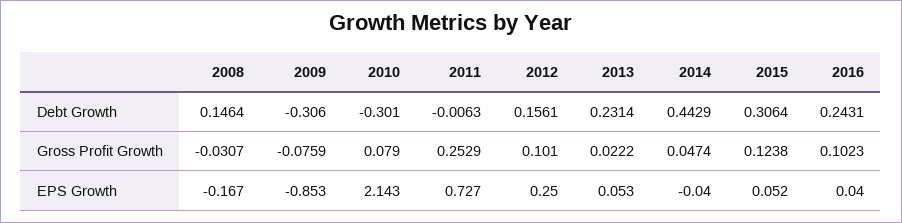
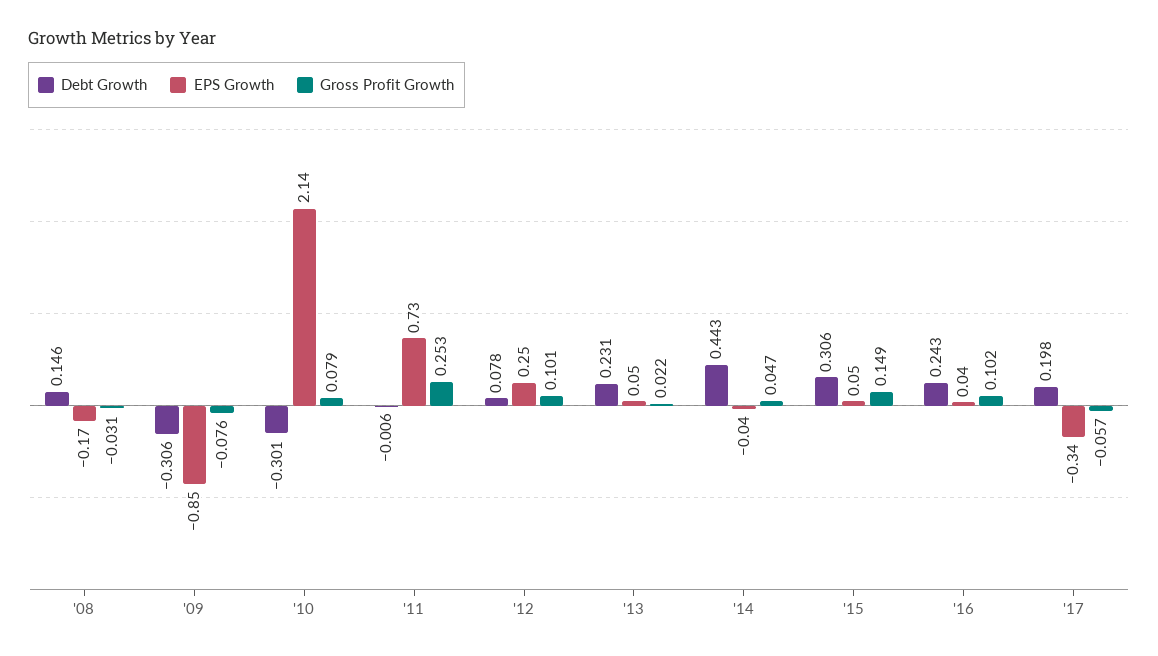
Debt Growth, 2012: 0.1561 -> 0.078
Gross Profit Growth, 2015: 0.1238 -> 0.149
Debt Growth, '17: none -> 0.198
EPS Growth, '17: none -> -0.34
Gross Profit Growth, '17: none -> -0.057

